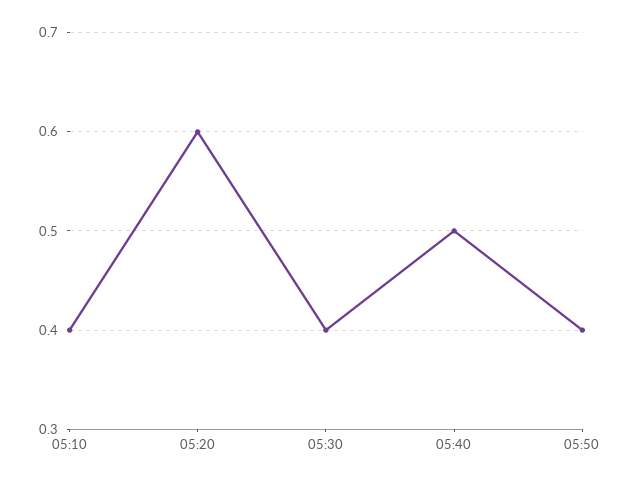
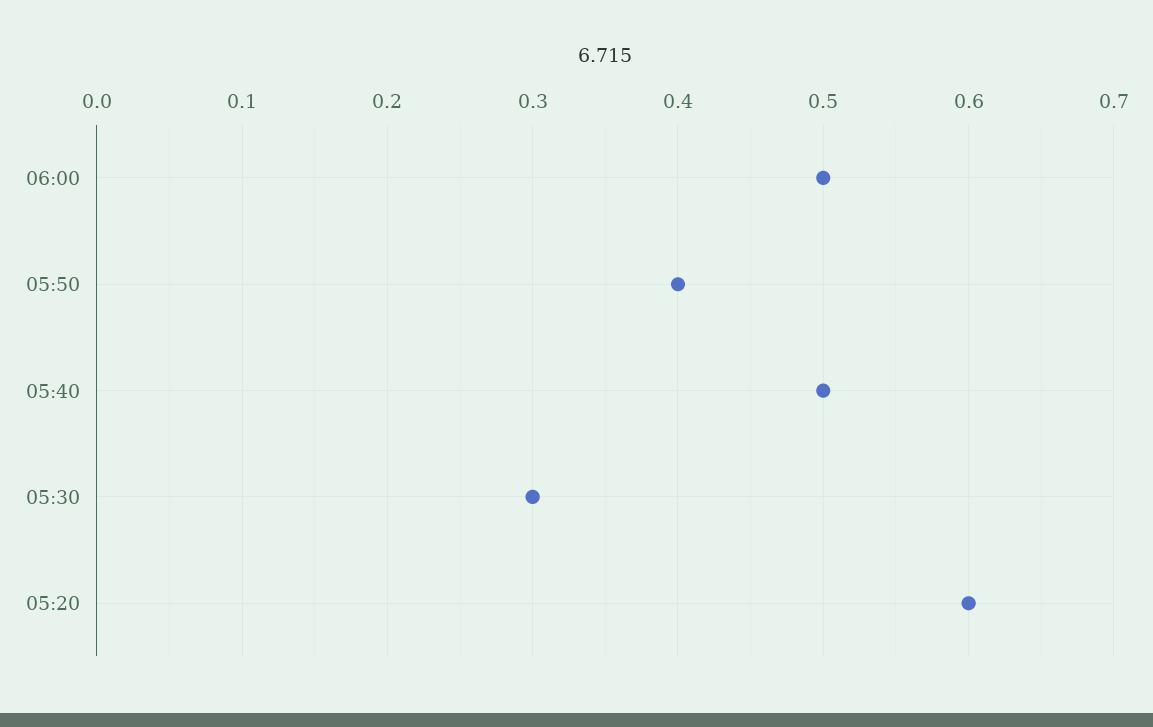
05:10: 0.4 -> none
05:30: 0.4 -> 0.3
06:00: none -> 0.5

